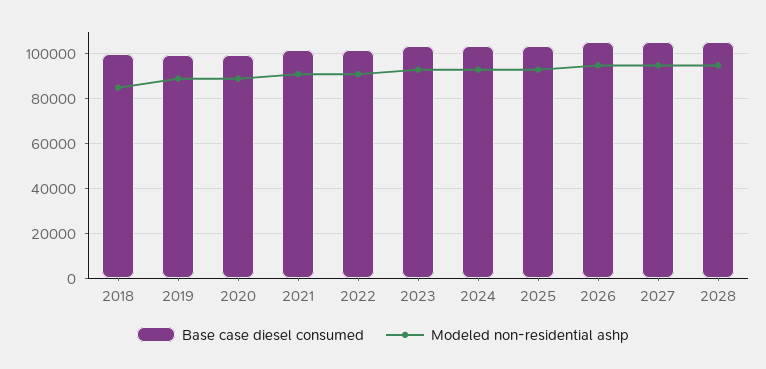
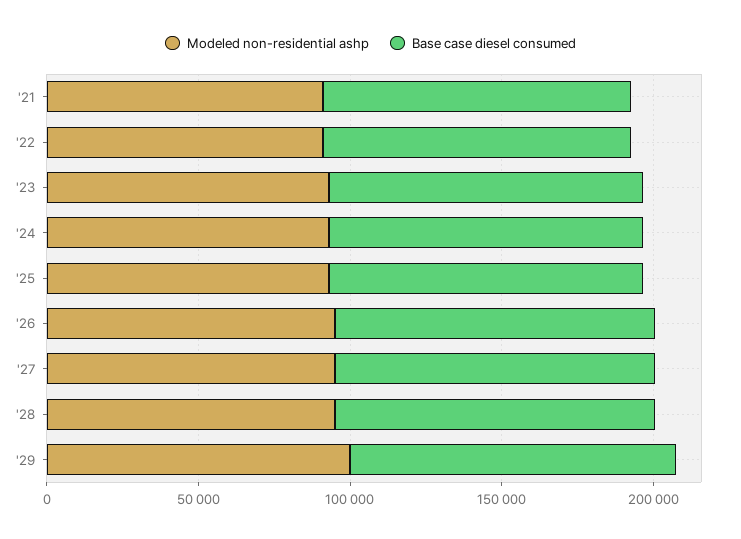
Base case diesel consumed, 2018: 100000 -> none
Modeled non-residential ashp, 2018: 85000 -> none
Base case diesel consumed, 2019: 100000 -> none
Modeled non-residential ashp, 2019: 90000 -> none
Base case diesel consumed, 2020: 100000 -> none
Modeled non-residential ashp, 2020: 90000 -> none
Modeled non-residential ashp, '29: none -> 100000
Base case diesel consumed, '29: none -> 110000

